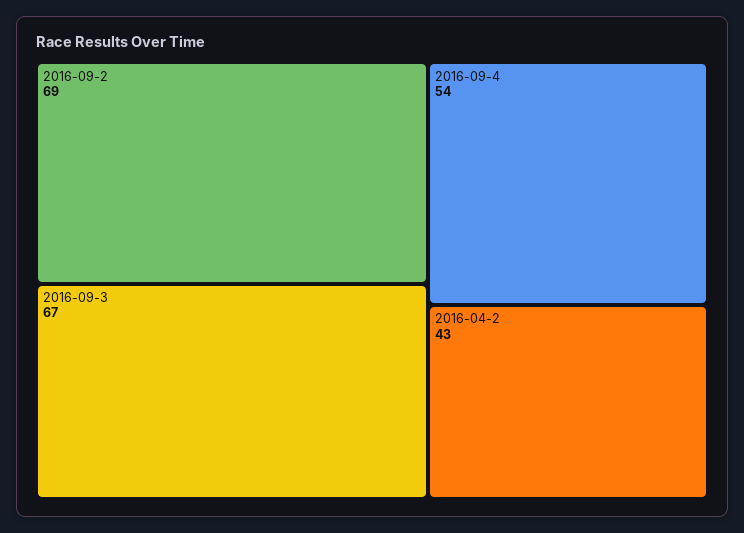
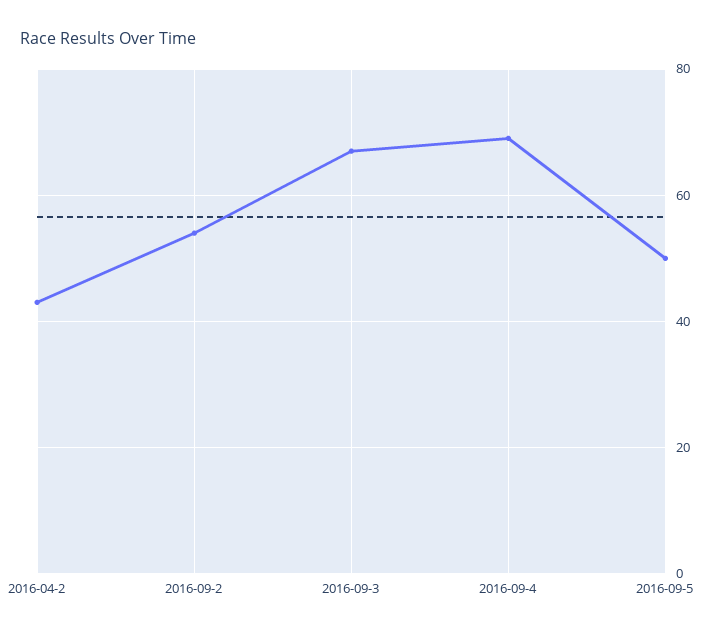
2016-09-2: 69 -> 55
2016-09-4: 54 -> 70
2016-09-5: none -> 50

